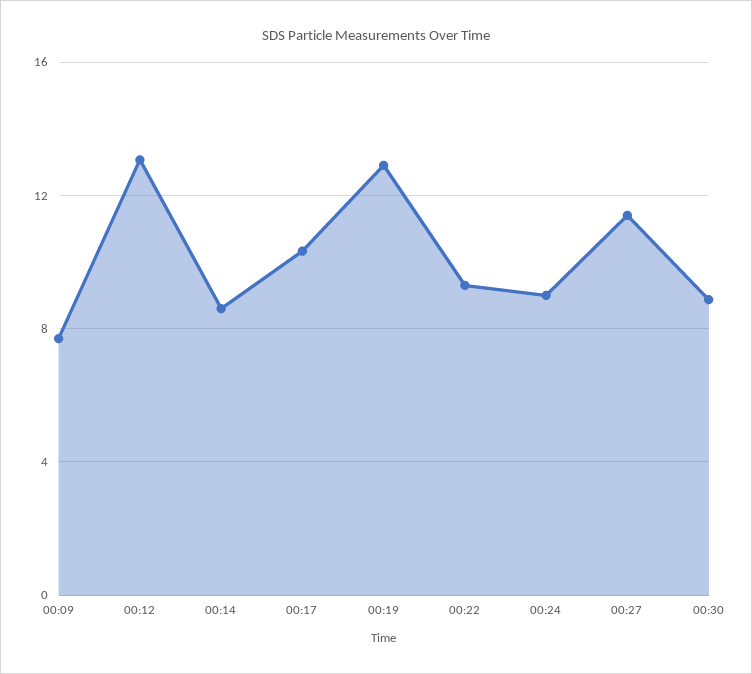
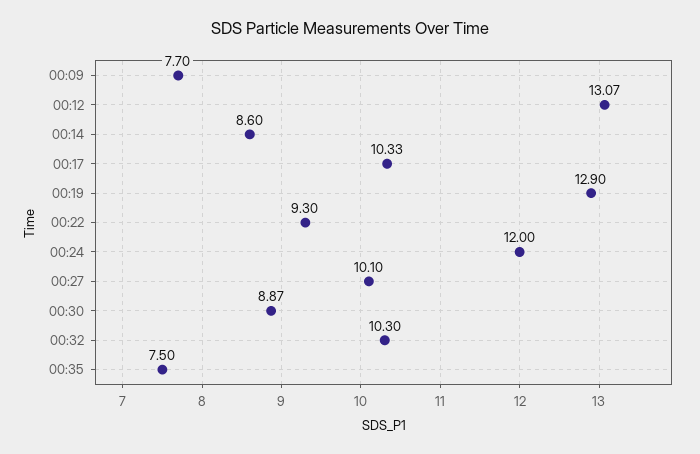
00:24: 9 -> 12
00:27: 11.5 -> 10.1
00:32: none -> 10.3
00:35: none -> 7.5

